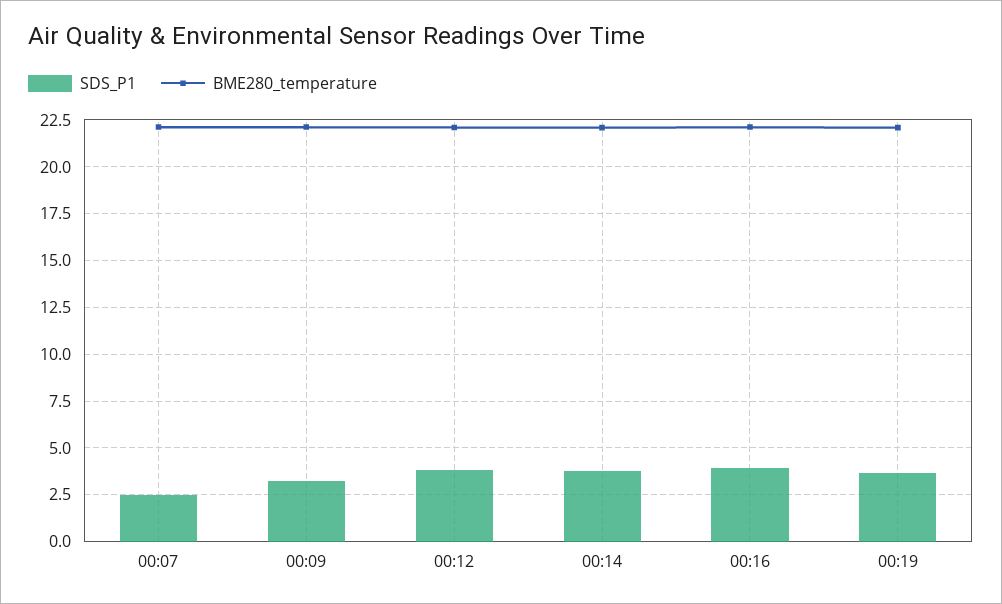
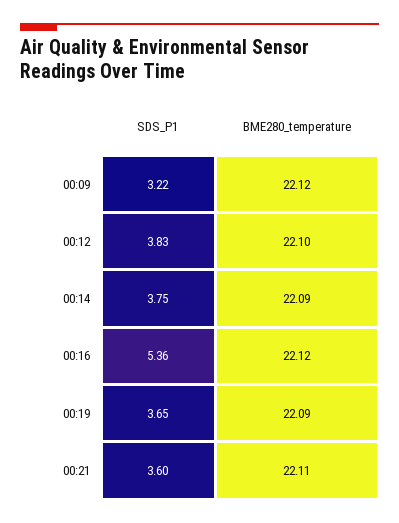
SDS_P1, 00:07: 2.5 -> none
BME280_temperature, 00:07: 22 -> none
SDS_P1, 00:16: 4 -> 5.36
SDS_P1, 00:21: none -> 3.6
BME280_temperature, 00:21: none -> 22.11

